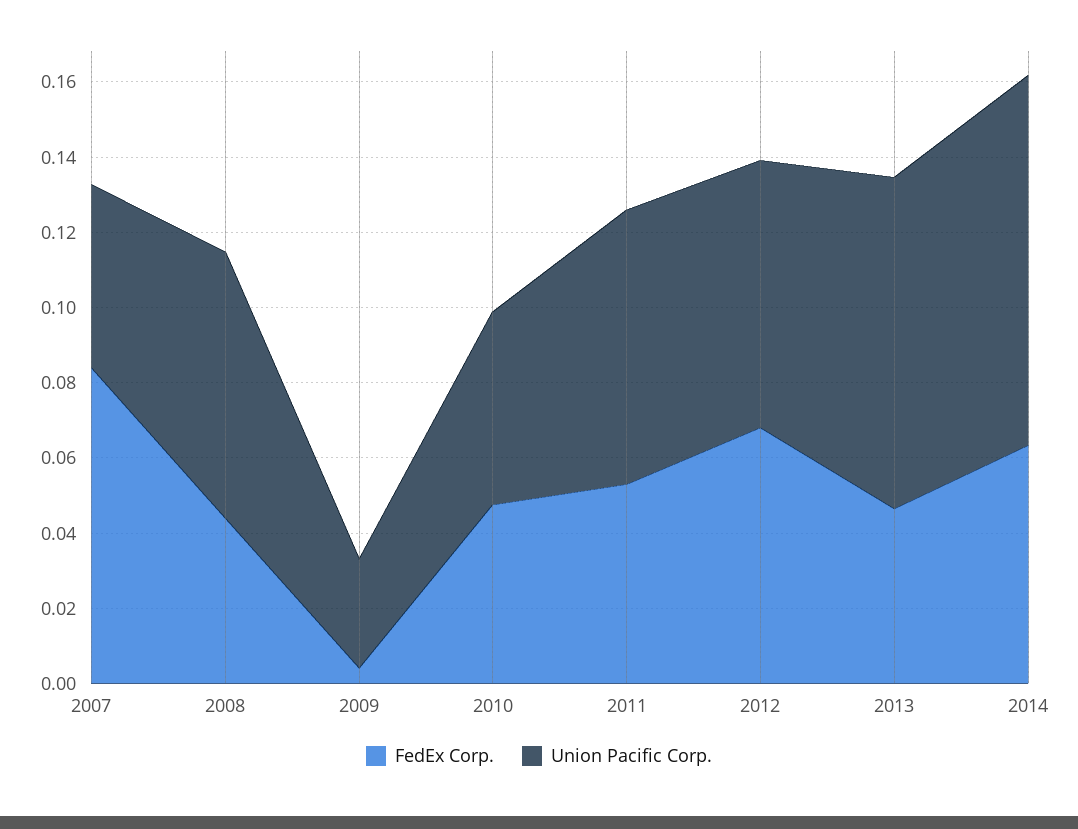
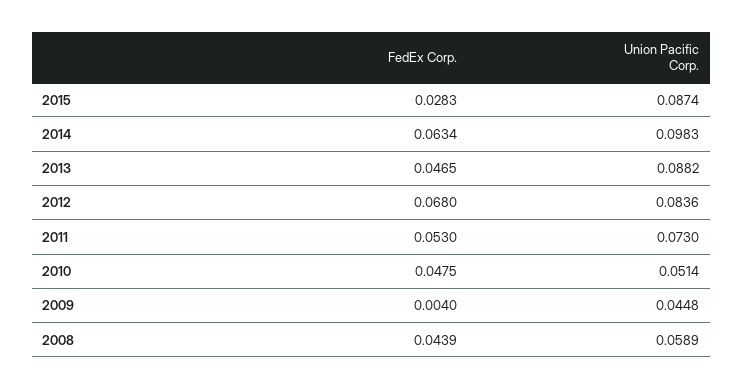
FedEx Corp., 2007: 0.085 -> none
Union Pacific Corp., 2007: 0.05 -> none
Union Pacific Corp., 2008: 0.07 -> 0.0589
Union Pacific Corp., 2009: 0.03 -> 0.0448
Union Pacific Corp., 2012: 0.07 -> 0.0836
FedEx Corp., 2015: none -> 0.0283
Union Pacific Corp., 2015: none -> 0.0874

